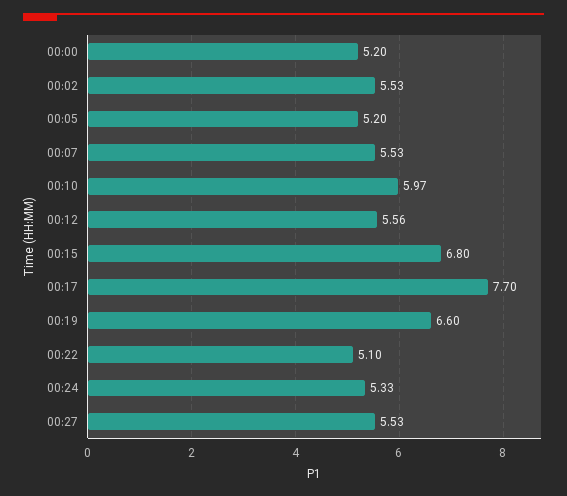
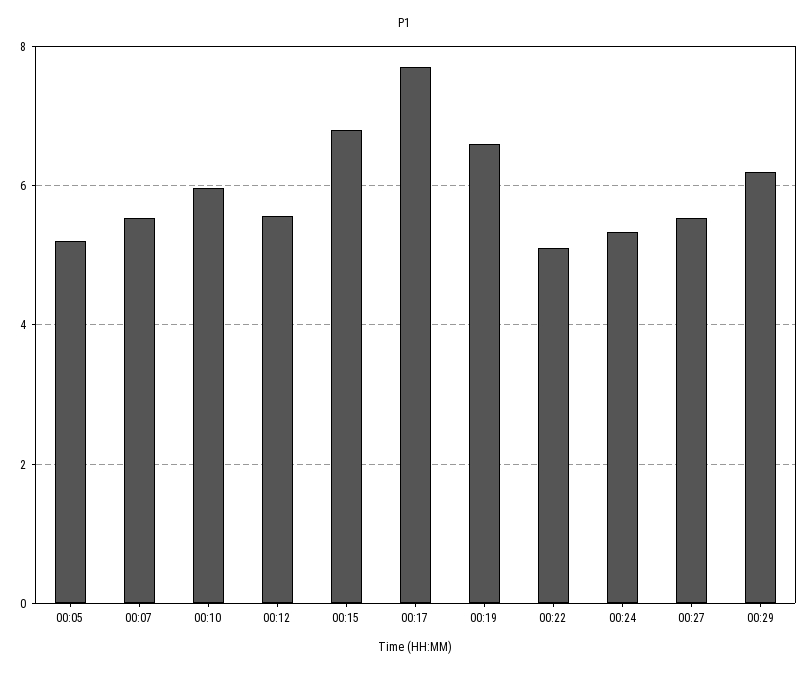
00:00: 5.2 -> none
00:02: 5.53 -> none
00:29: none -> 6.2

